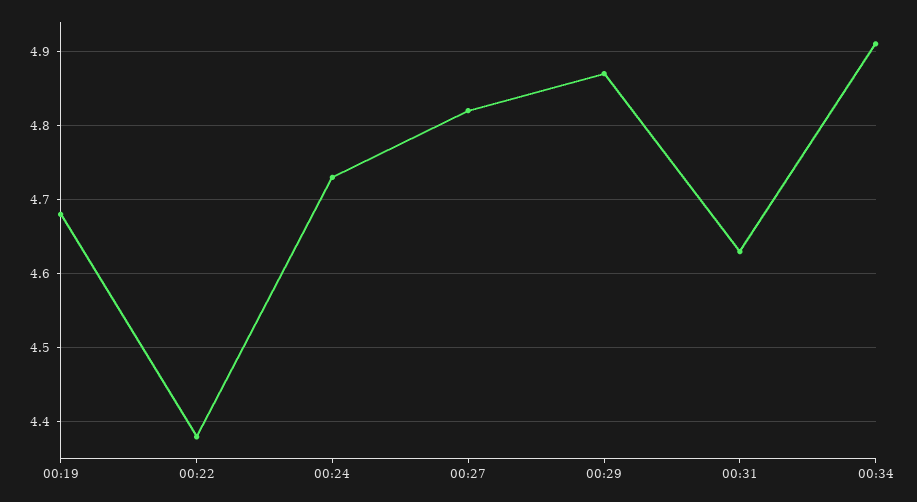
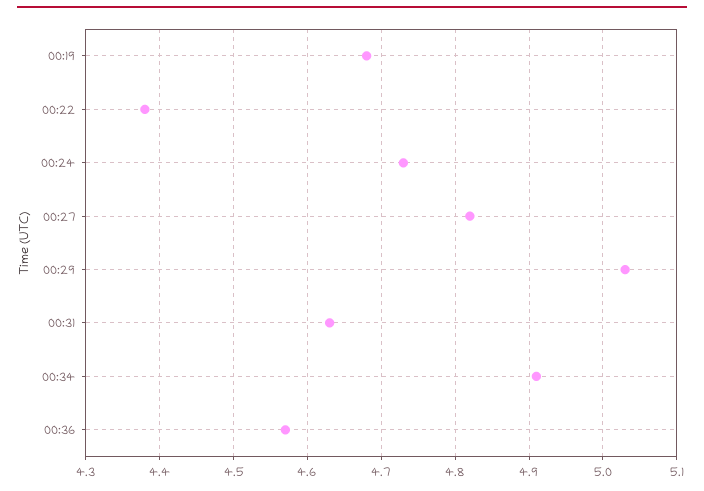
00:29: 4.87 -> 5.03
00:36: none -> 4.57

